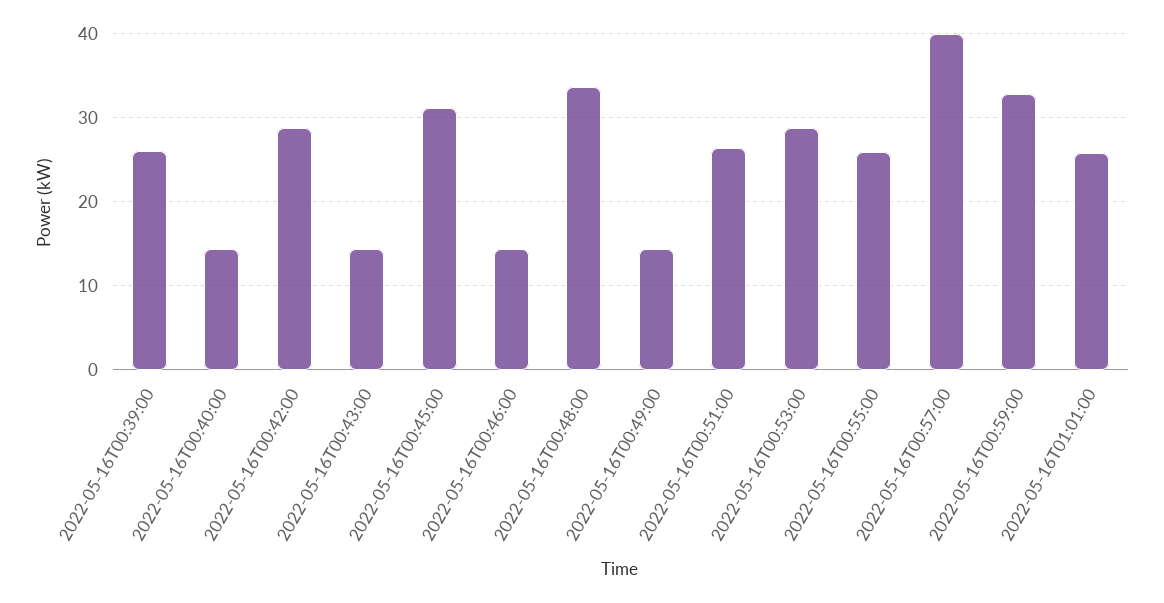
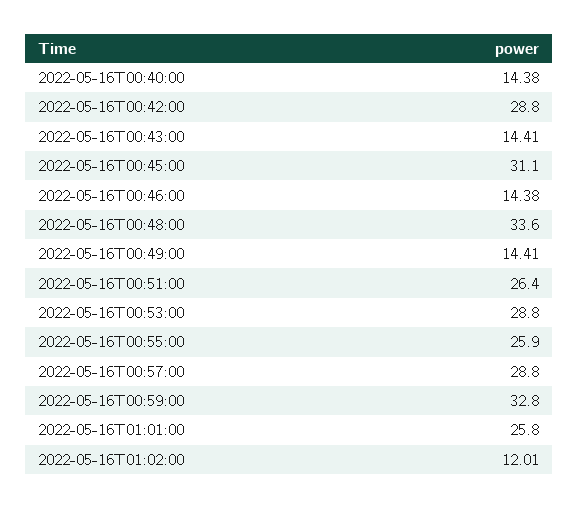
2022-05-16T00:39:00: 26 -> none
2022-05-16T00:57:00: 40 -> 28.8
2022-05-16T01:02:00: none -> 12.01

